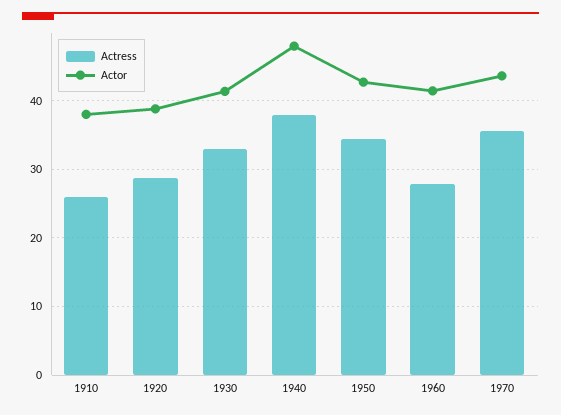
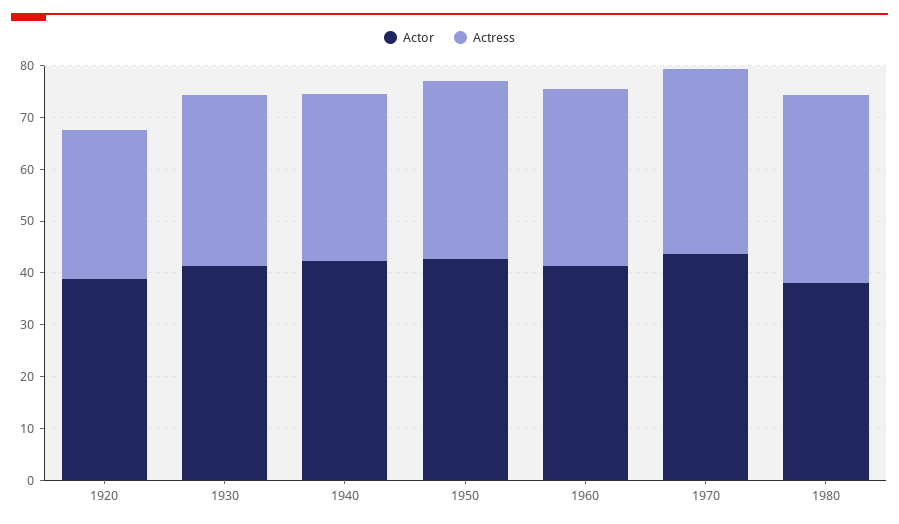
Actress, 1910: 26 -> none
Actor, 1910: 38 -> none
Actress, 1940: 38 -> 32
Actor, 1940: 48 -> 42
Actress, 1960: 28 -> 34
Actor, 1980: none -> 38
Actress, 1980: none -> 36

